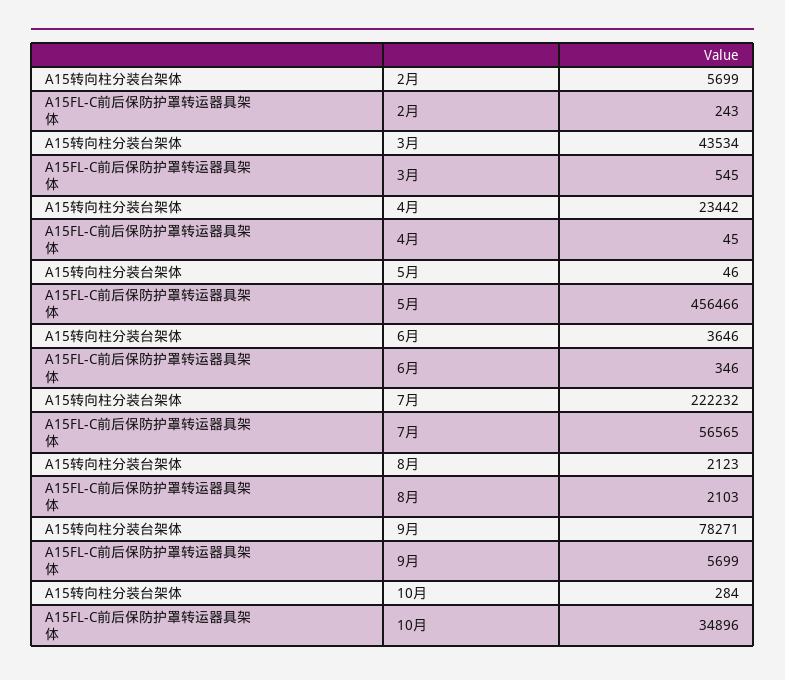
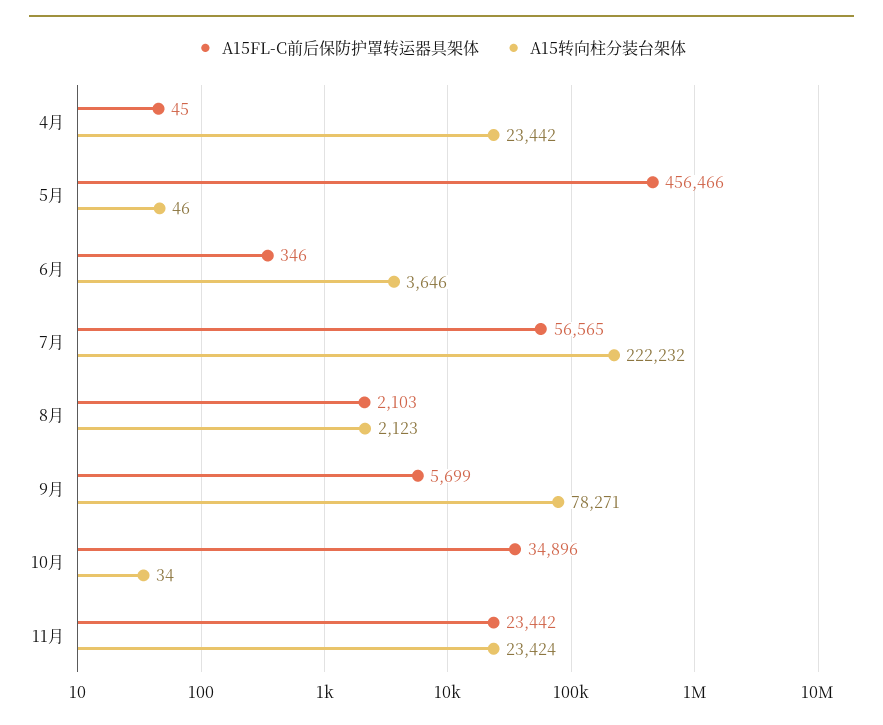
A15转向柱分装台架体, 2月: 5699 -> none
A15FL-C前后保防护罩转运器具架体, 2月: 243 -> none
A15转向柱分装台架体, 3月: 43534 -> none
A15FL-C前后保防护罩转运器具架体, 3月: 545 -> none
A15转向柱分装台架体, 10月: 284 -> 34
A15FL-C前后保防护罩转运器具架体, 11月: none -> 23442
A15转向柱分装台架体, 11月: none -> 23424

